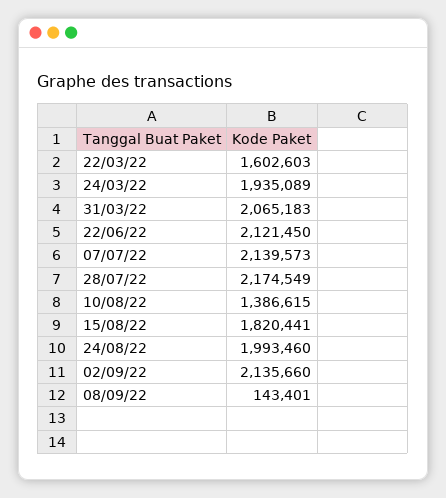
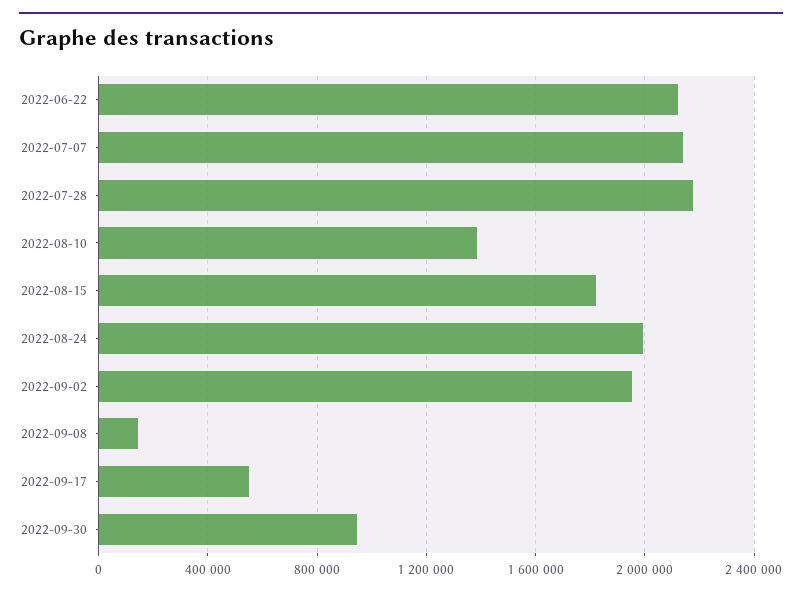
22/03/22: 1602603 -> none
24/03/22: 1935089 -> none
31/03/22: 2065183 -> none
02/09/22: 2135660 -> 1950000
2022-09-17: none -> 550000
2022-09-30: none -> 950000

